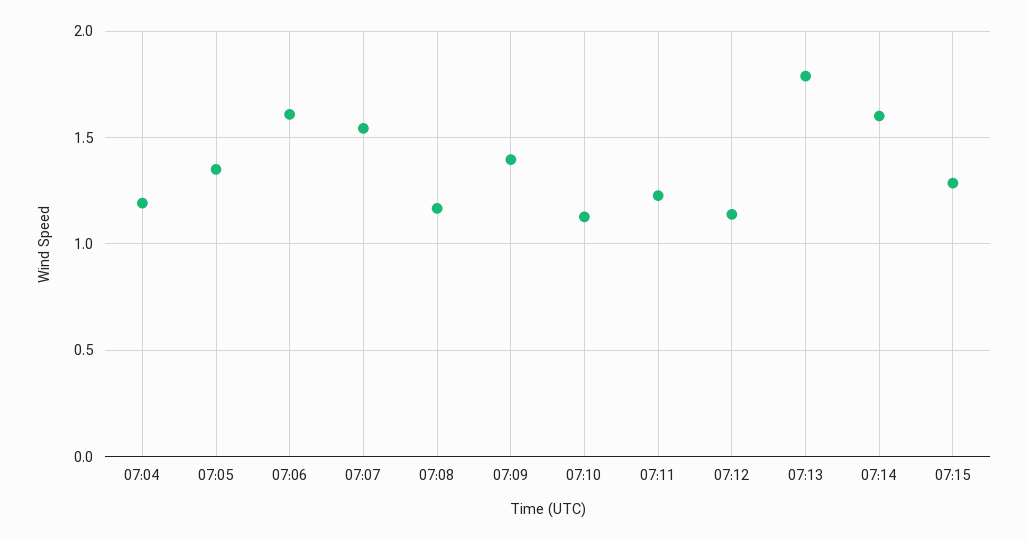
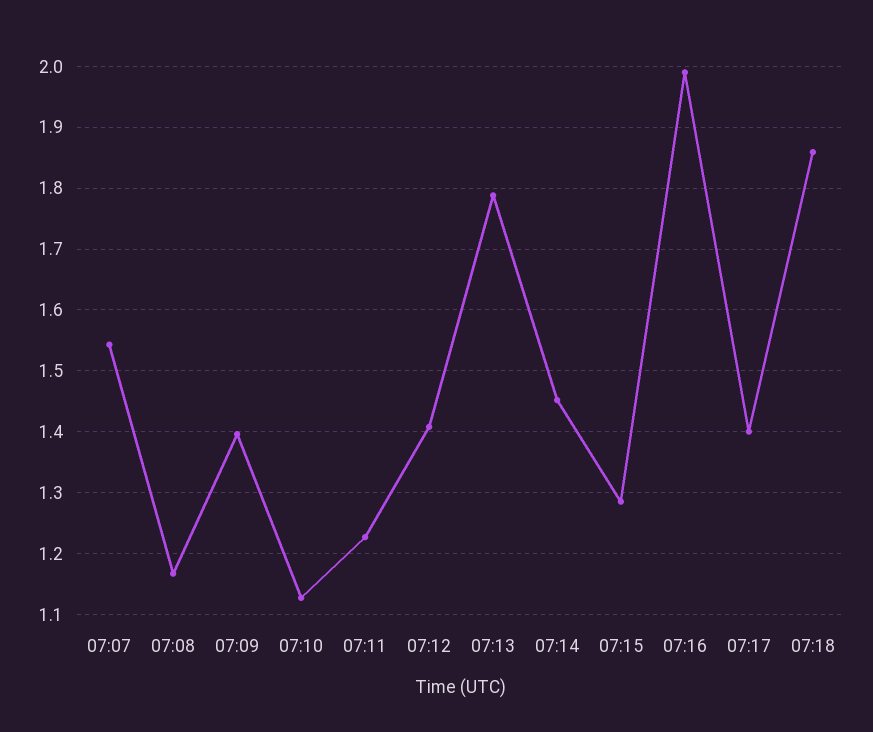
07:04: 1.2 -> none
07:05: 1.35 -> none
07:06: 1.6 -> none
07:12: 1.15 -> 1.41
07:14: 1.6 -> 1.45
07:16: none -> 1.99
07:17: none -> 1.4
07:18: none -> 1.86

